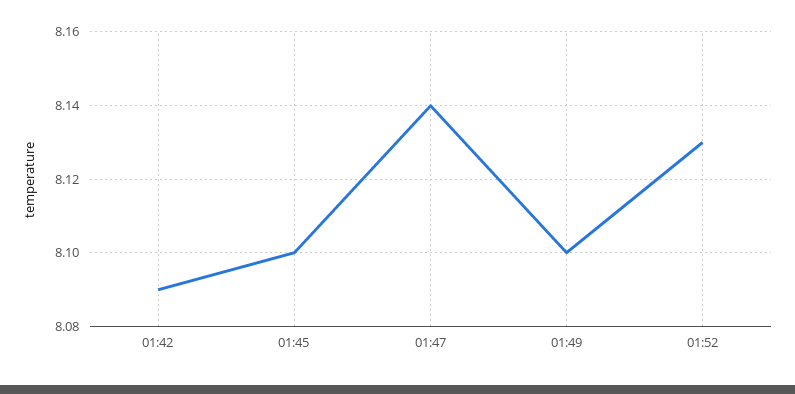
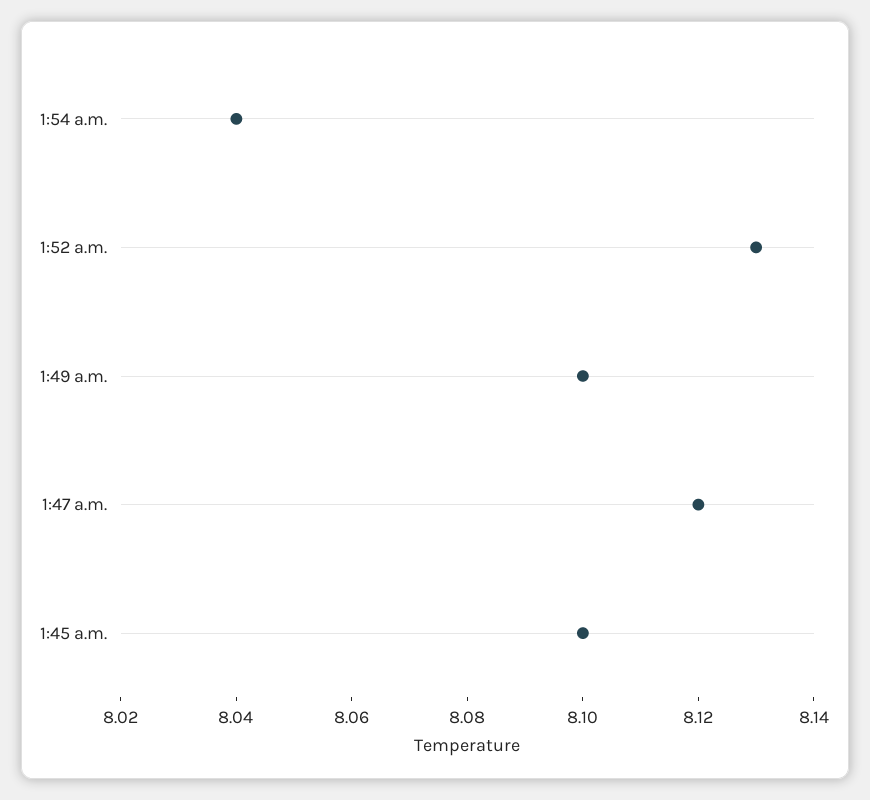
01:42: 8.09 -> none
01:47: 8.14 -> 8.12
1:54 a.m.: none -> 8.04

